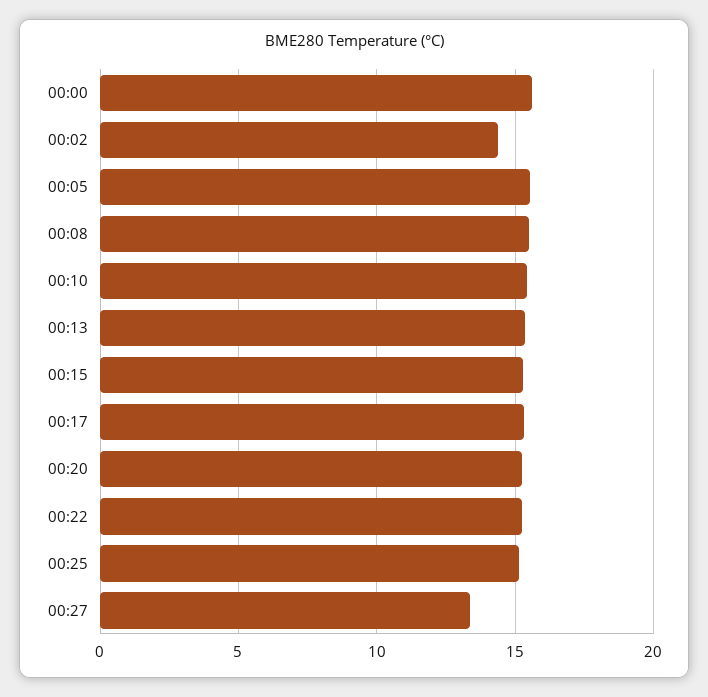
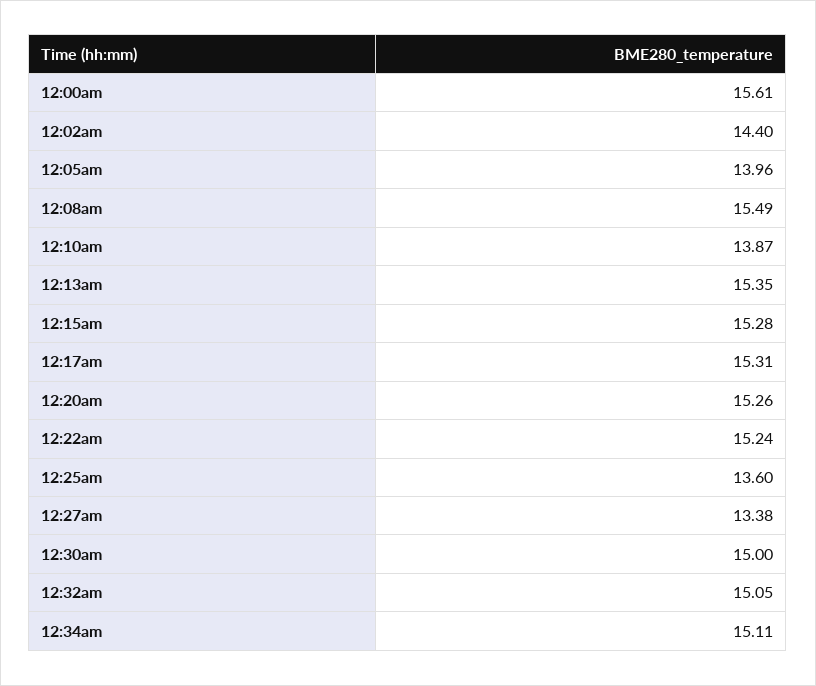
00:05: 15.5 -> 13.96
00:10: 15.5 -> 13.87
00:25: 15 -> 13.6
12:30am: none -> 15
12:32am: none -> 15.05
12:34am: none -> 15.11

